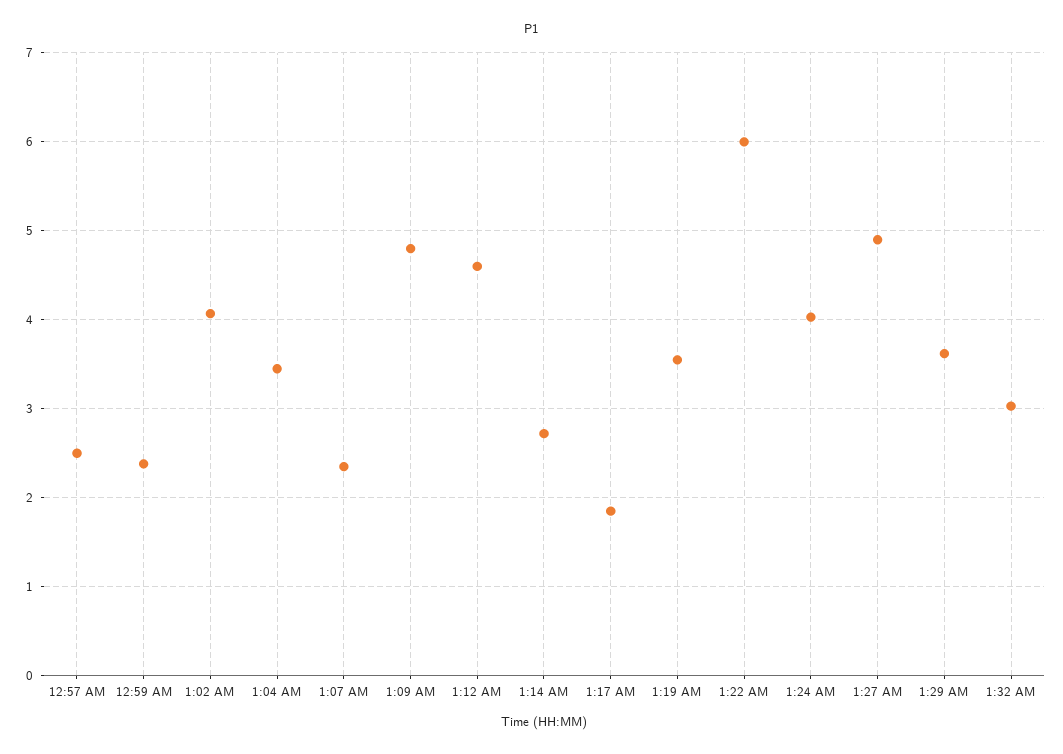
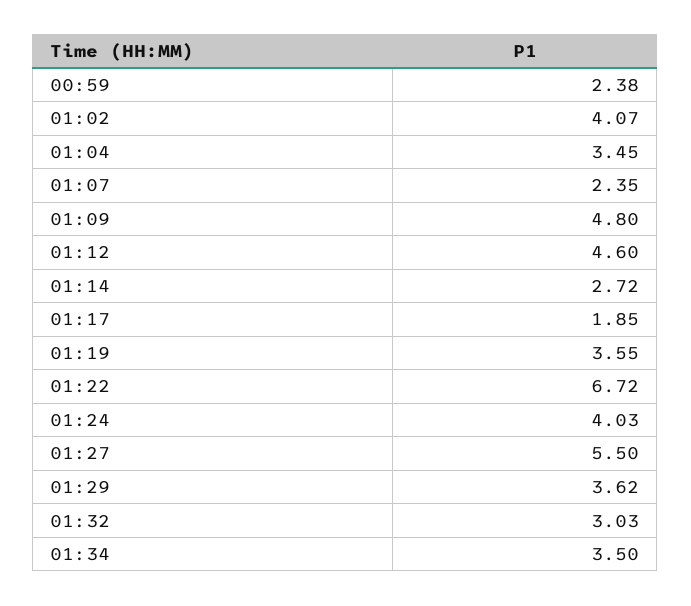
12:57 AM: 2.5 -> none
1:22 AM: 6 -> 6.72
1:27 AM: 4.9 -> 5.5
01:34: none -> 3.5

